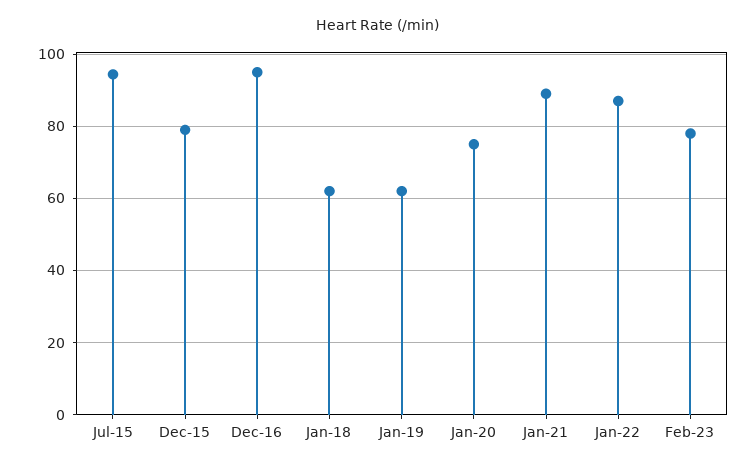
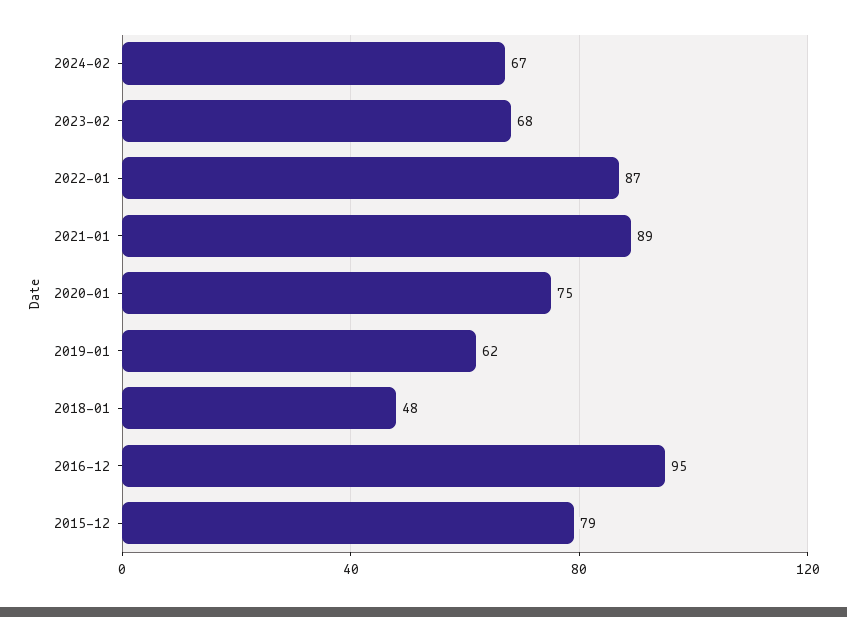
Jul-15: 94 -> none
Jan-18: 62 -> 48
Feb-23: 78 -> 68
2024-02: none -> 67

